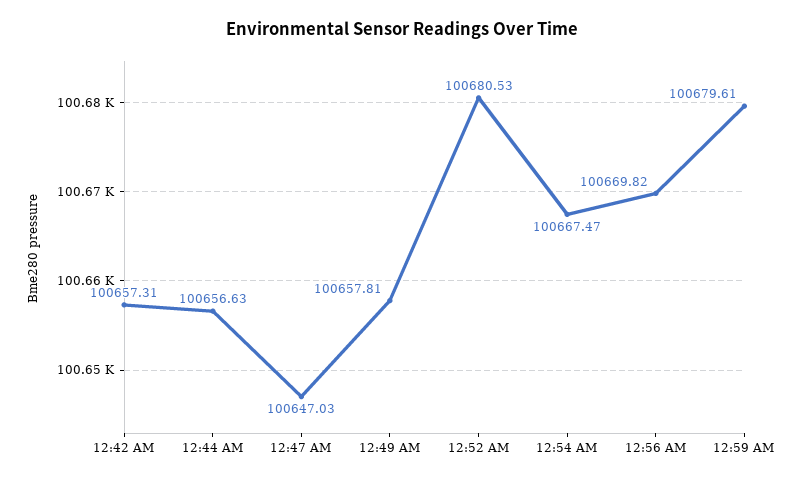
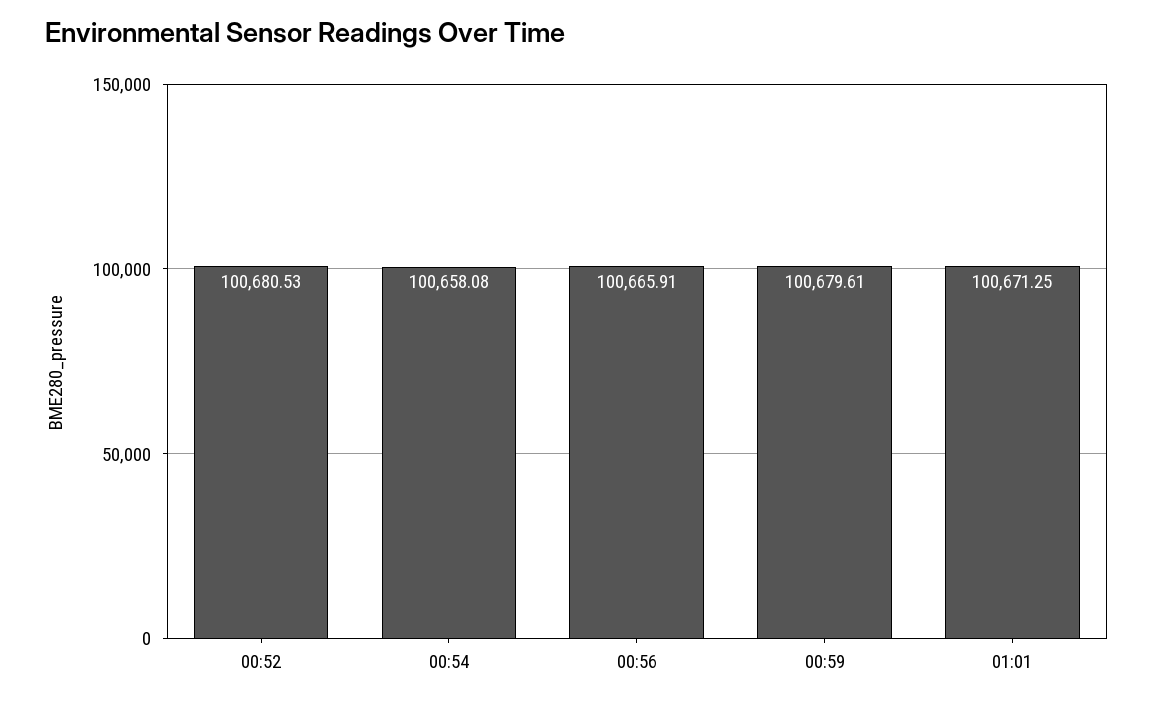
12:42 AM: 100657.31 -> none
12:44 AM: 100656.63 -> none
12:47 AM: 100647.03 -> none
12:49 AM: 100657.81 -> none
12:54 AM: 100667.47 -> 100658.08
12:56 AM: 100669.82 -> 100665.91
01:01: none -> 100671.25

